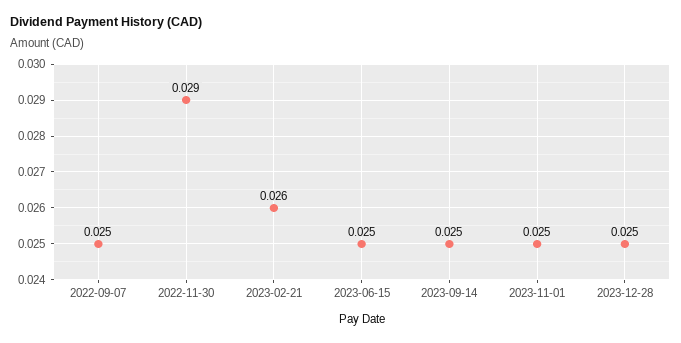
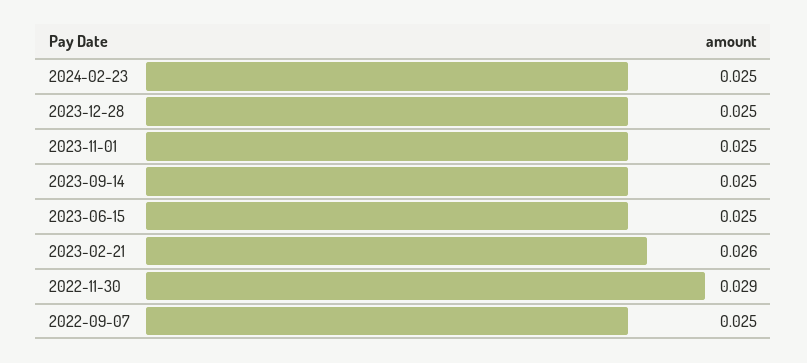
2024-02-23: none -> 0.025

